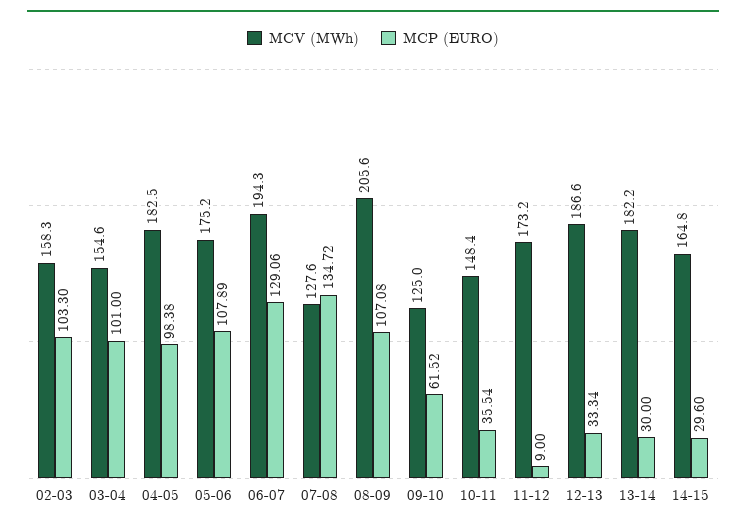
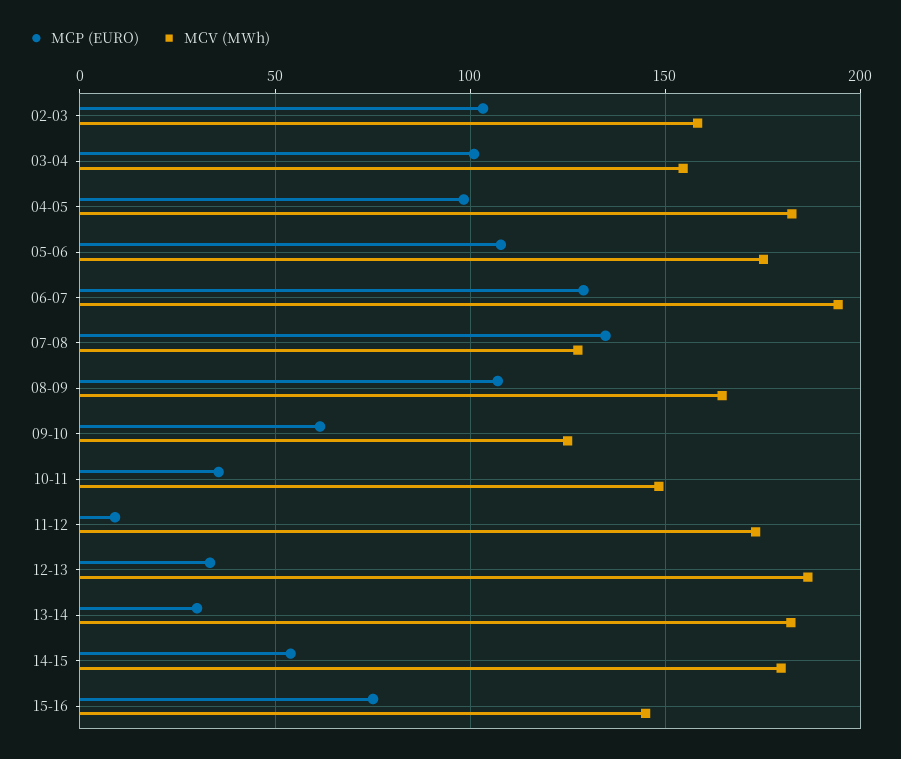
MCV (MWh), 08-09: 205.6 -> 165
MCV (MWh), 14-15: 164.8 -> 180
MCP (EURO), 14-15: 29.6 -> 55
MCP (EURO), 15-16: none -> 75
MCV (MWh), 15-16: none -> 145

